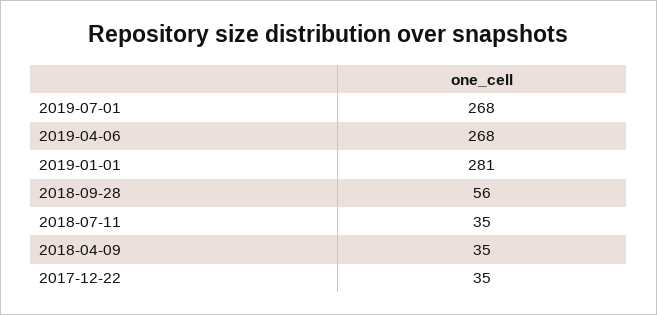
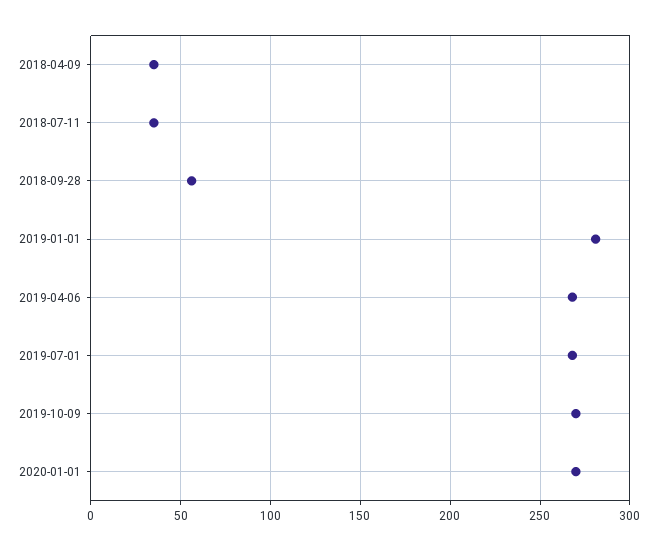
2017-12-22: 35 -> none
2019-10-09: none -> 270
2020-01-01: none -> 270

